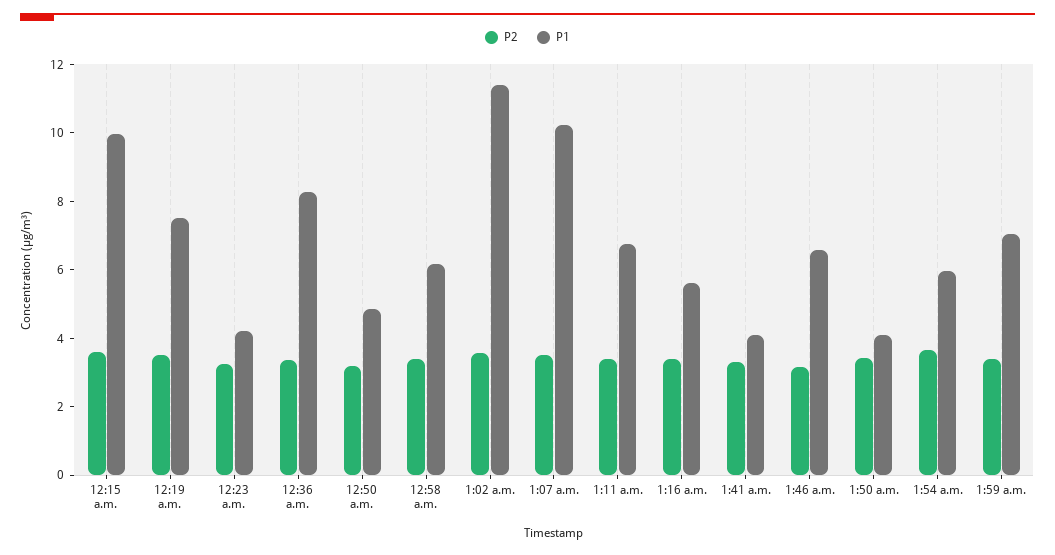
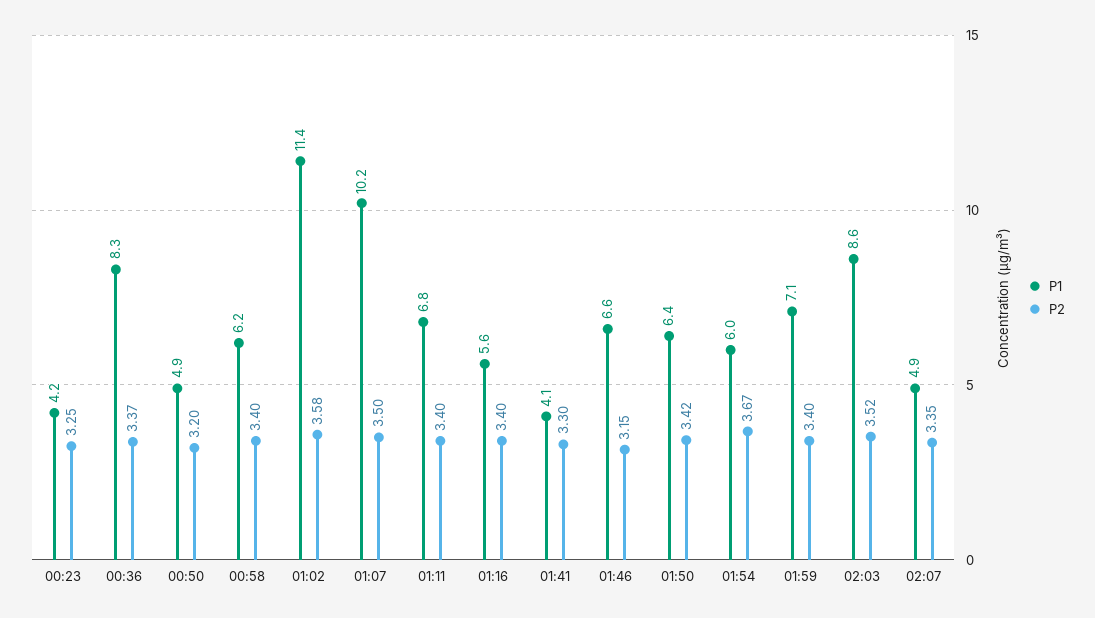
P2, 12:15 a.m.: 3.5 -> none
P1, 12:15 a.m.: 10 -> none
P2, 12:19 a.m.: 3.5 -> none
P1, 12:19 a.m.: 7.5 -> none
P1, 1:50 a.m.: 4 -> 6.4
P1, 02:03: none -> 8.6
P2, 02:03: none -> 3.52
P1, 02:07: none -> 4.9
P2, 02:07: none -> 3.35

